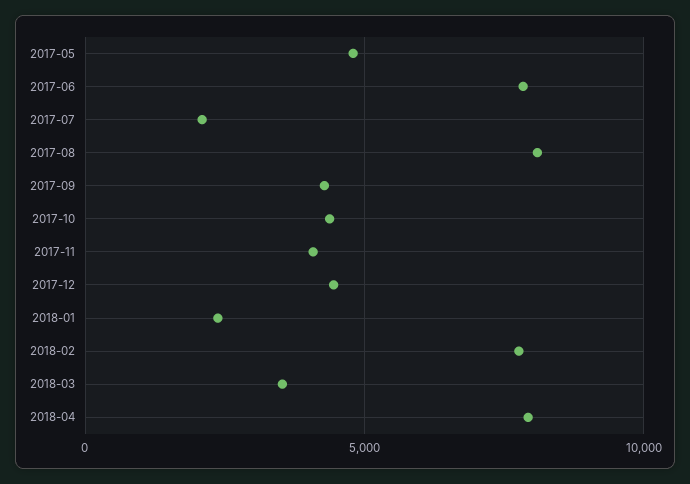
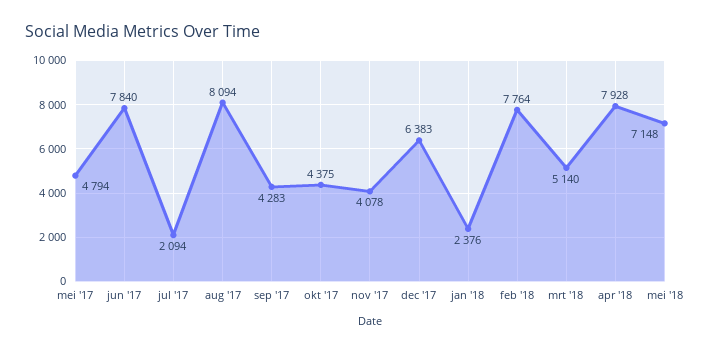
2017-12: 4500 -> 6383
2018-03: 3500 -> 5140
mei '18: none -> 7148

